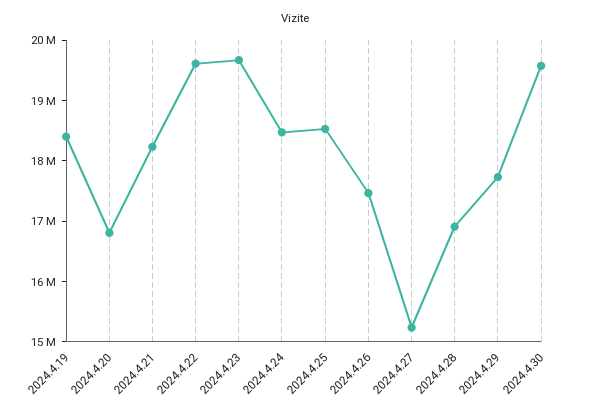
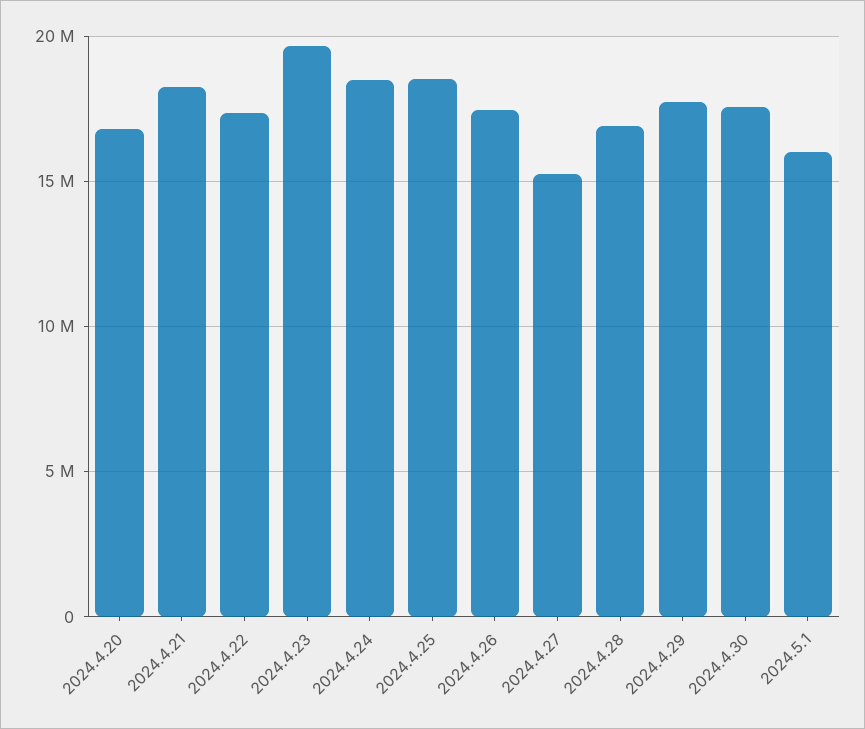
2024.4.19: 18400000 -> none
2024.4.22: 19600000 -> 17500000
2024.4.30: 19600000 -> 17500000
2024.5.1: none -> 16000000

